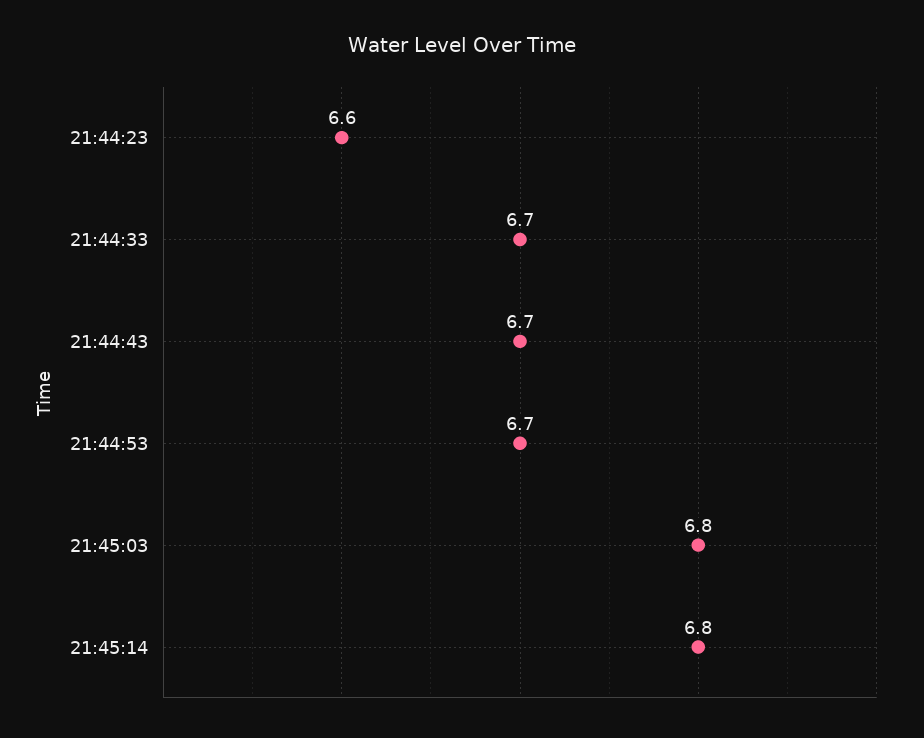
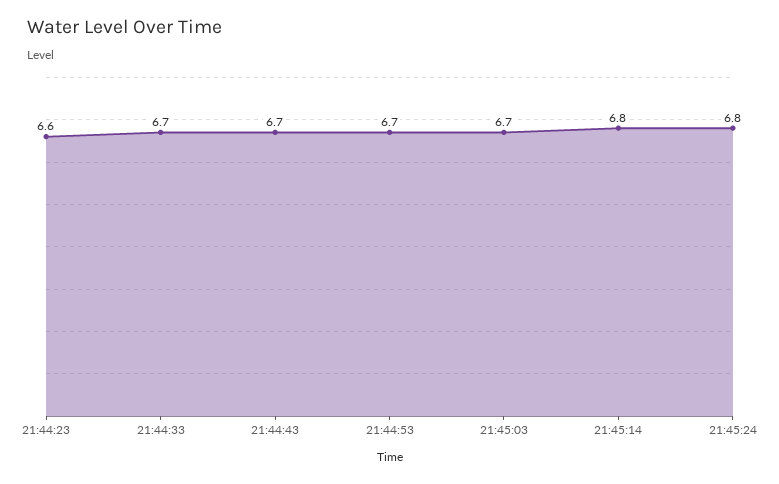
21:45:03: 6.8 -> 6.7
21:45:24: none -> 6.8

